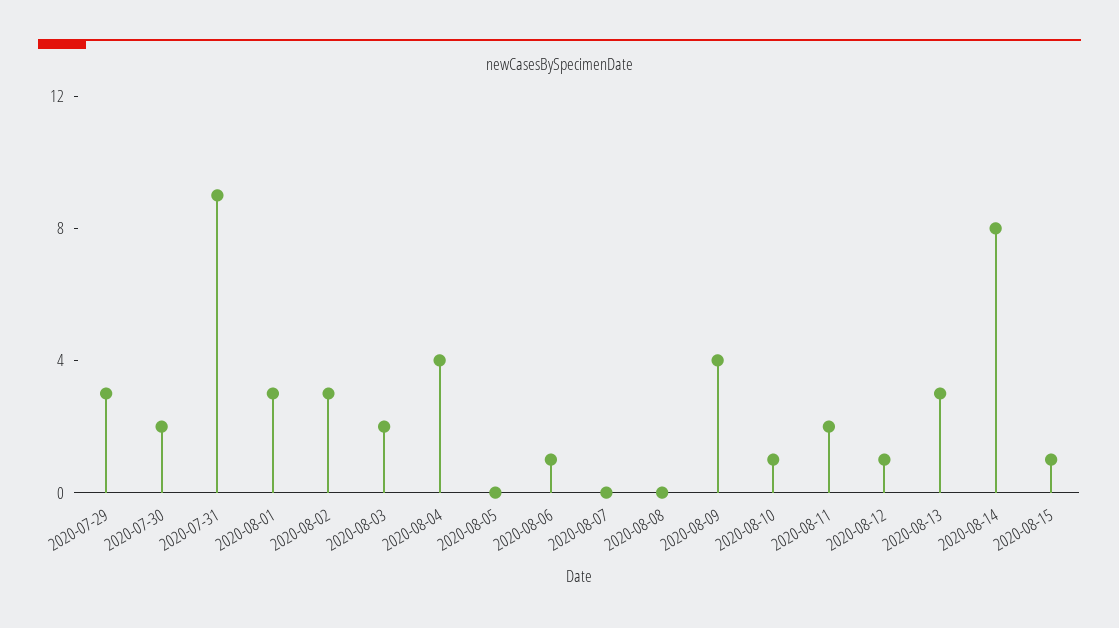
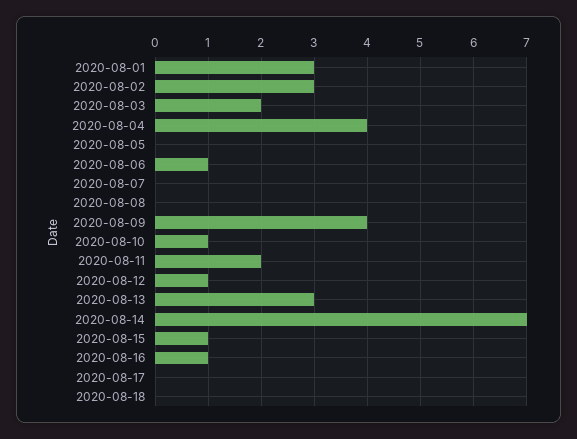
2020-07-29: 3 -> none
2020-07-30: 2 -> none
2020-07-31: 9 -> none
2020-08-14: 8 -> 7
2020-08-16: none -> 1
2020-08-17: none -> 0
2020-08-18: none -> 0

